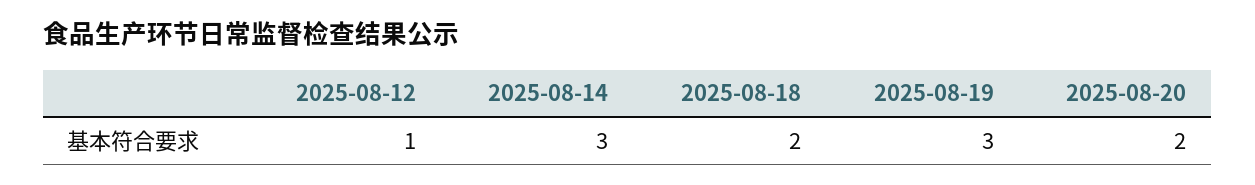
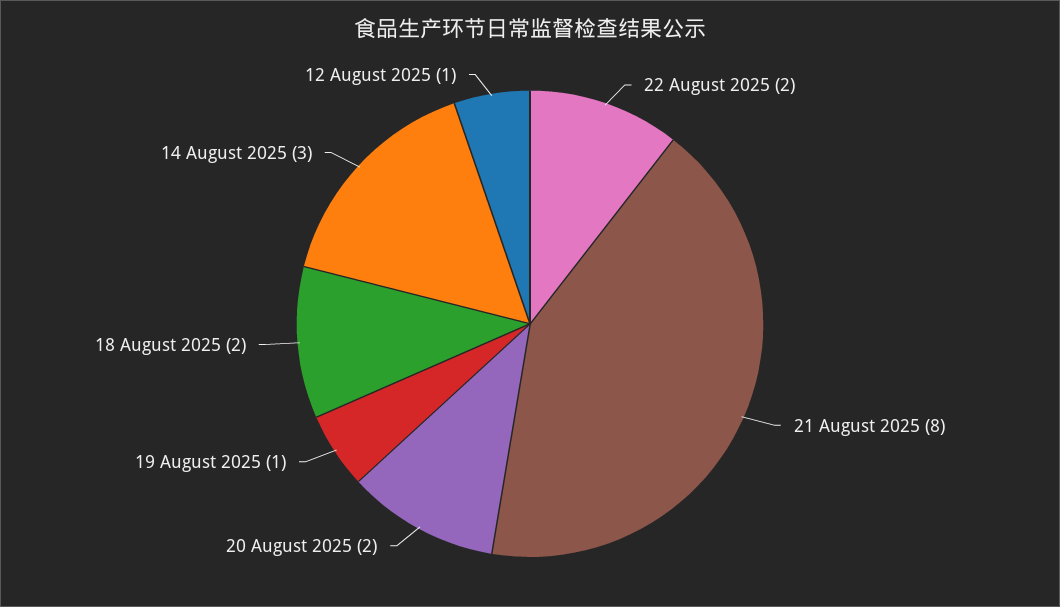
2025-08-19: 3 -> 1
22 August 2025: none -> 2
21 August 2025: none -> 8

